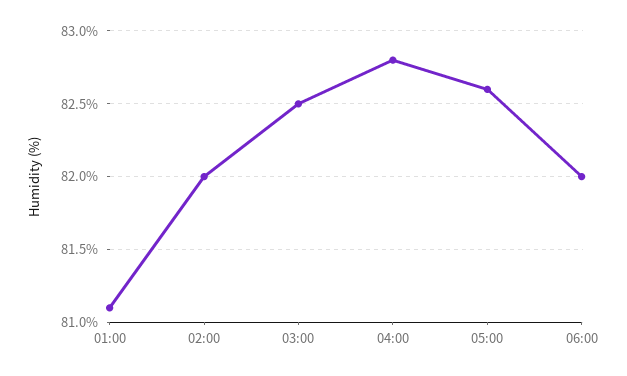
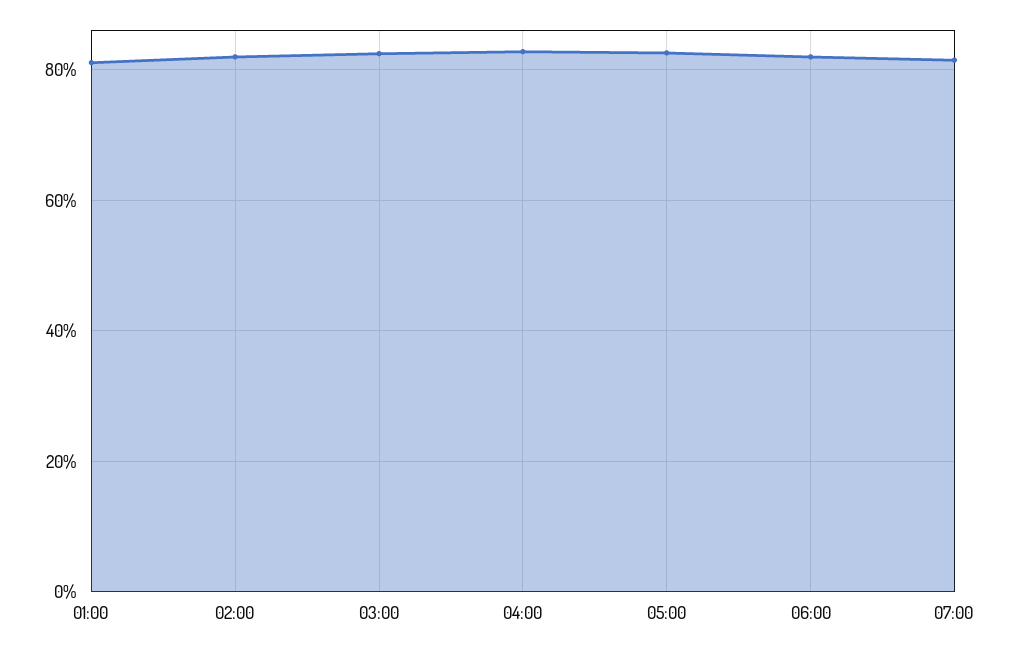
07:00: none -> 82

